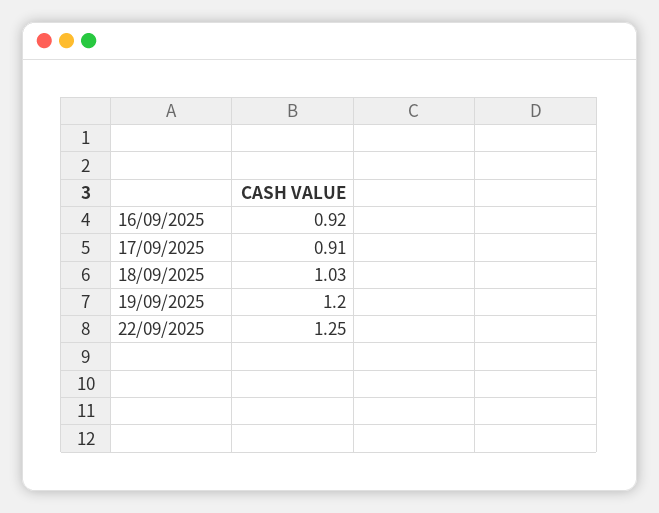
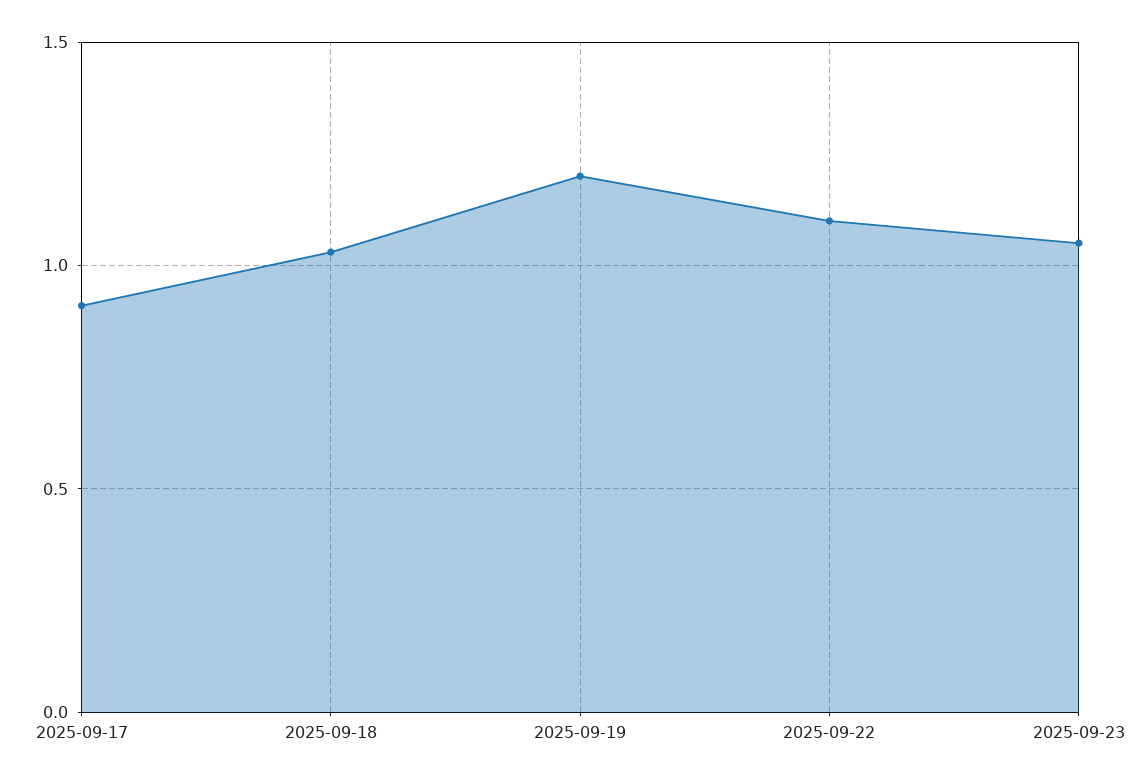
16/09/2025: 0.92 -> none
22/09/2025: 1.25 -> 1.1
2025-09-23: none -> 1.05

